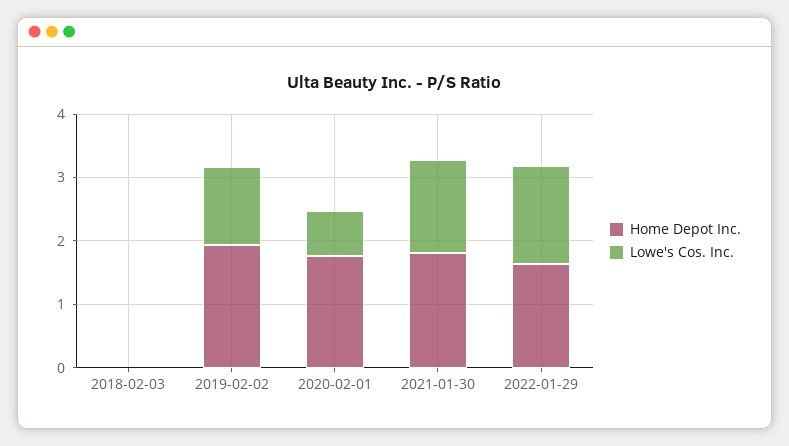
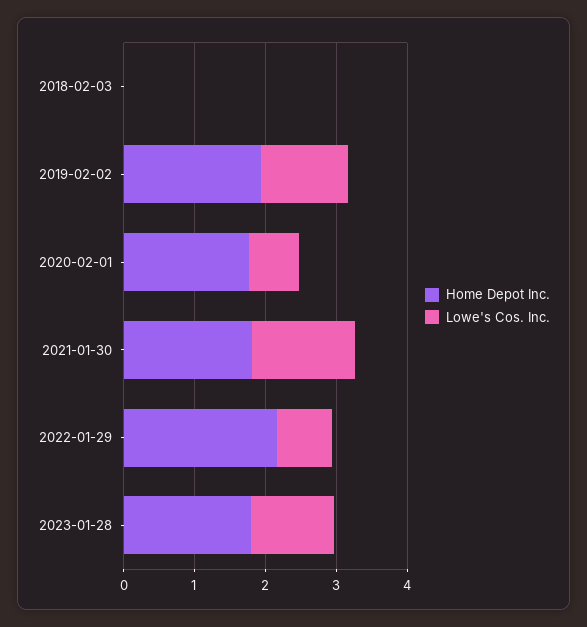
Home Depot Inc., 2022-01-29: 1.6 -> 2.2
Lowe's Cos. Inc., 2022-01-29: 1.6 -> 0.8
Home Depot Inc., 2023-01-28: none -> 1.8
Lowe's Cos. Inc., 2023-01-28: none -> 1.2

